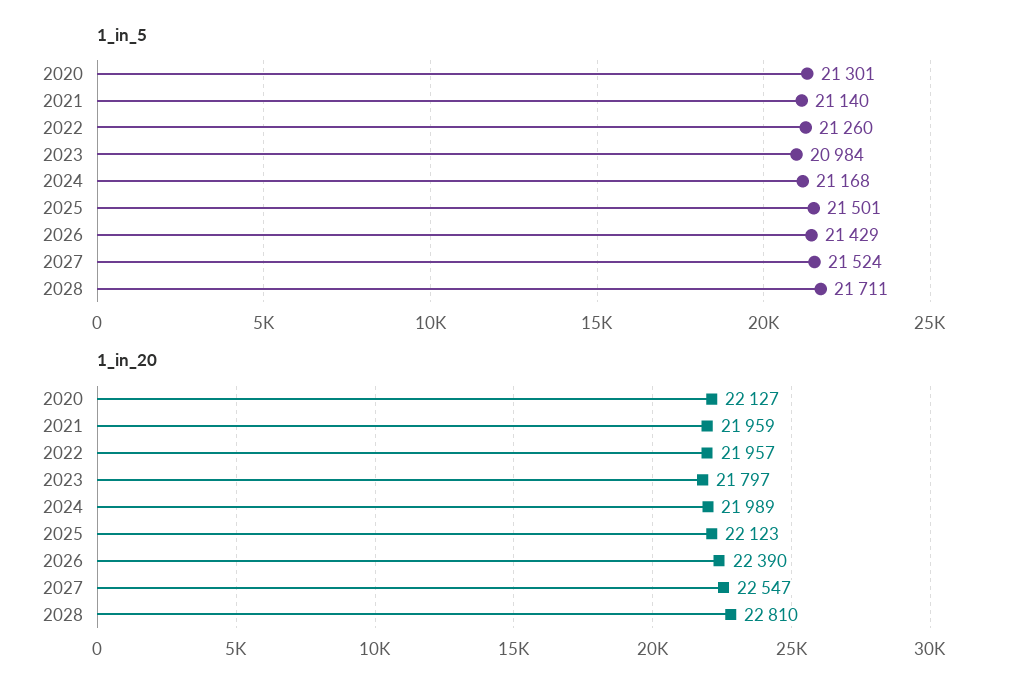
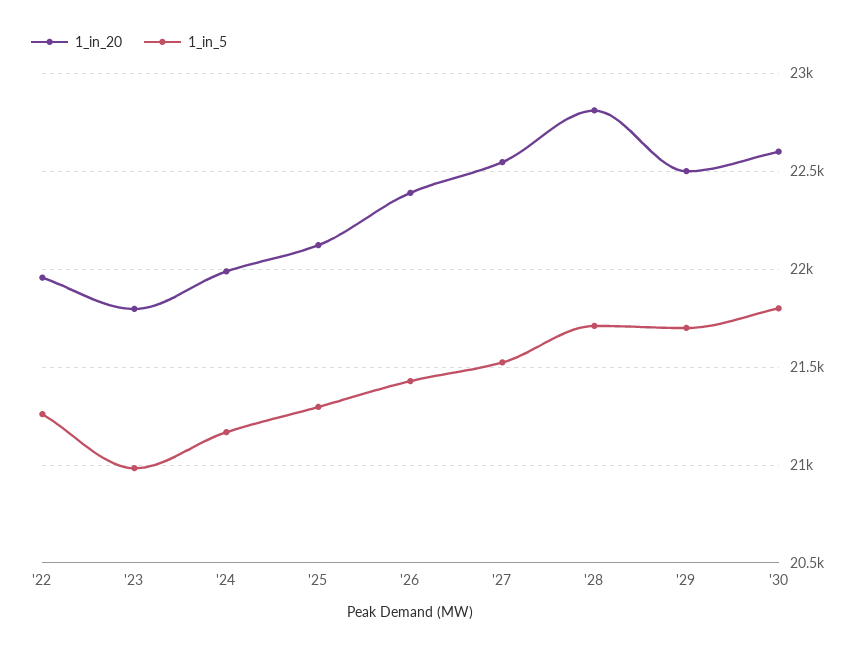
1_in_5, 2020: 21301 -> none
1_in_5, 2021: 21140 -> none
1_in_5, 2025: 21501 -> 21300
1_in_20, 2020: 22127 -> none
1_in_20, 2021: 21959 -> none
1_in_20, '29: none -> 22500
1_in_5, '29: none -> 21700
1_in_20, '30: none -> 22600
1_in_5, '30: none -> 21800

